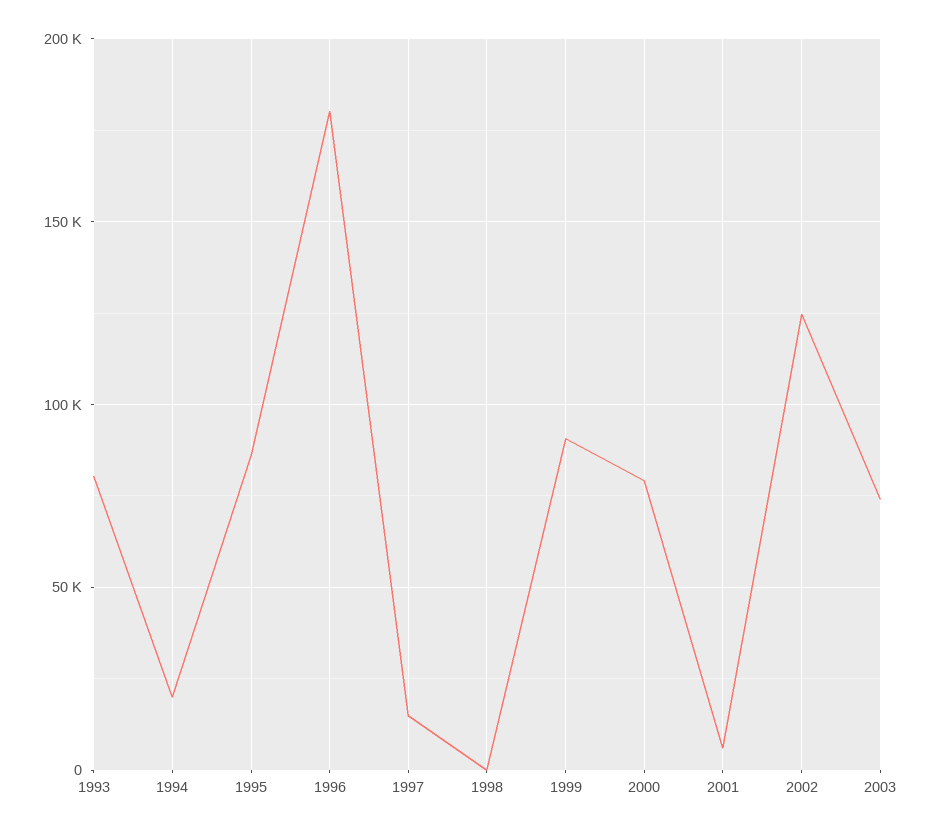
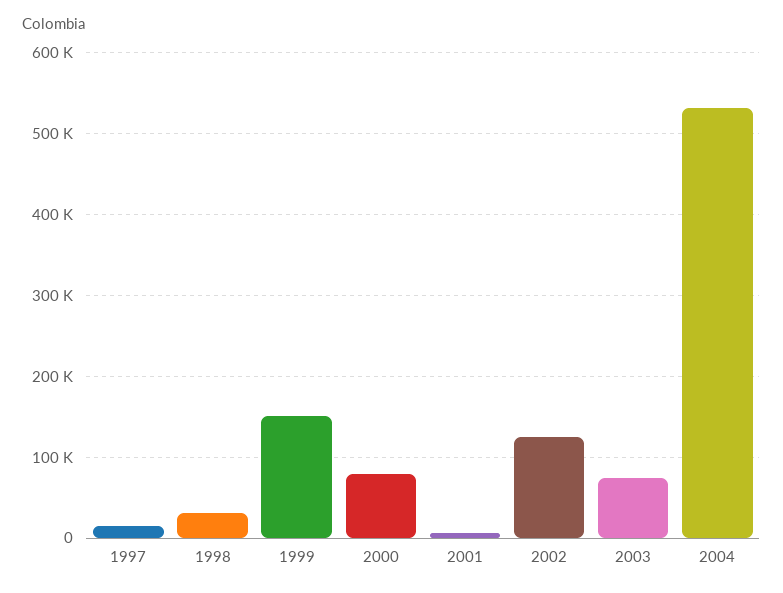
1993: 80000 -> none
1994: 20000 -> none
1995: 85000 -> none
1996: 180000 -> none
1998: 0 -> 30000
1999: 90000 -> 150000
2004: none -> 530000

